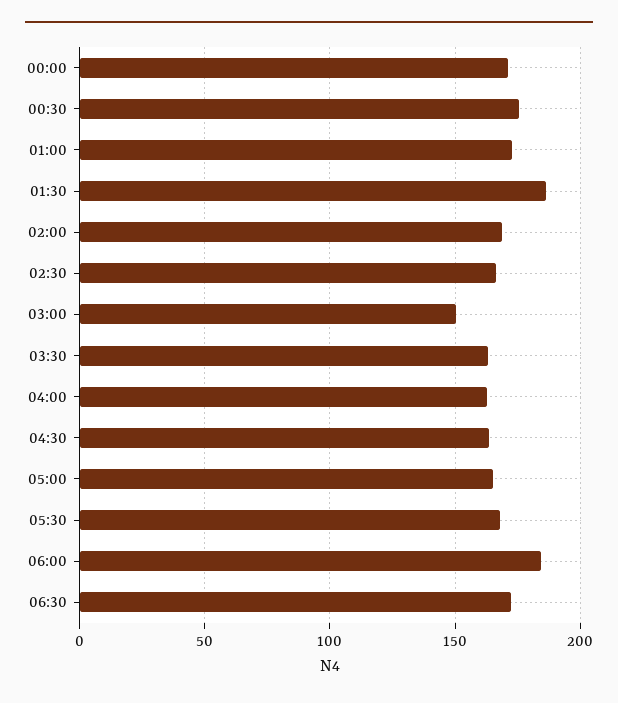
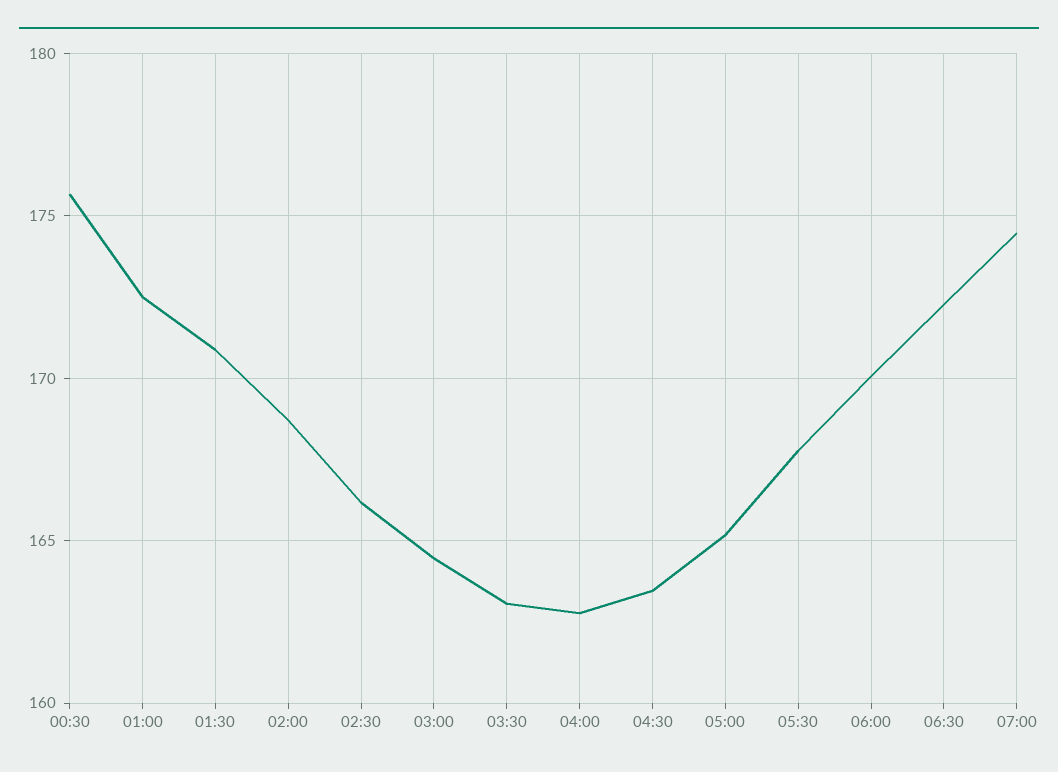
00:00: 170 -> none
01:30: 185 -> 171
03:00: 150 -> 164.5
06:00: 185 -> 170
07:00: none -> 174.5

